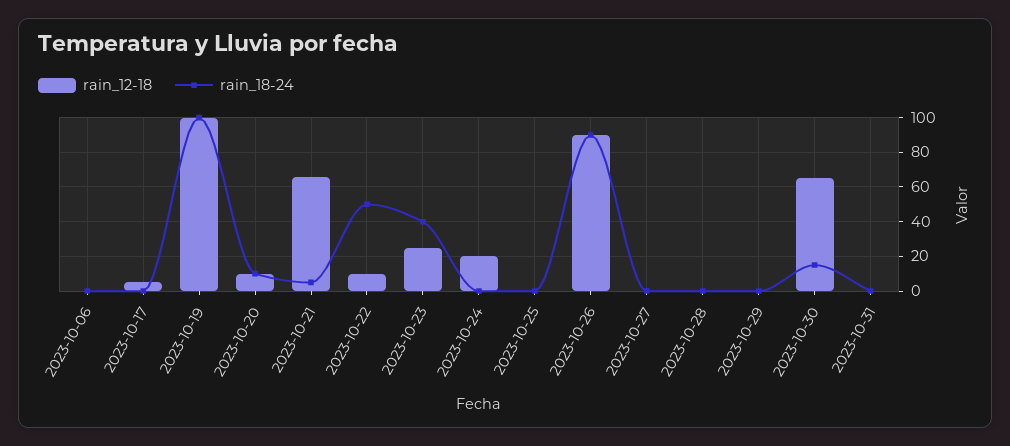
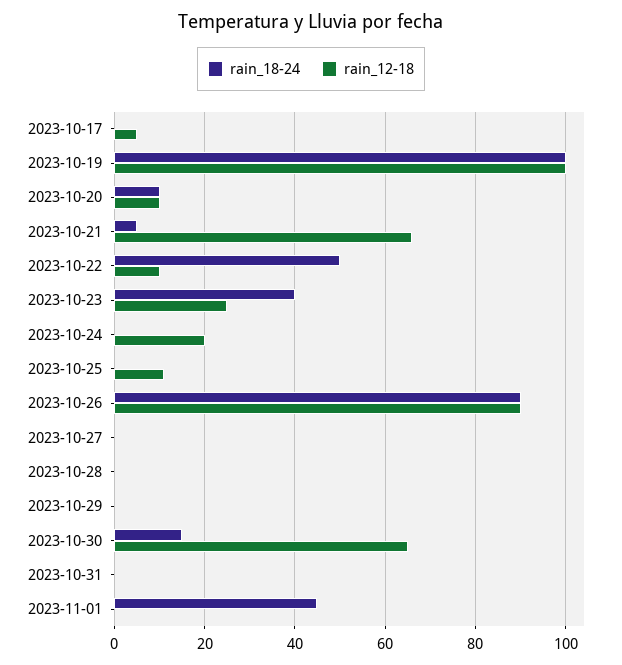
rain_12-18, 2023-10-06: 0 -> none
rain_18-24, 2023-10-06: 0 -> none
rain_12-18, 2023-10-25: 0 -> 10
rain_18-24, 2023-11-01: none -> 45
rain_12-18, 2023-11-01: none -> 0

